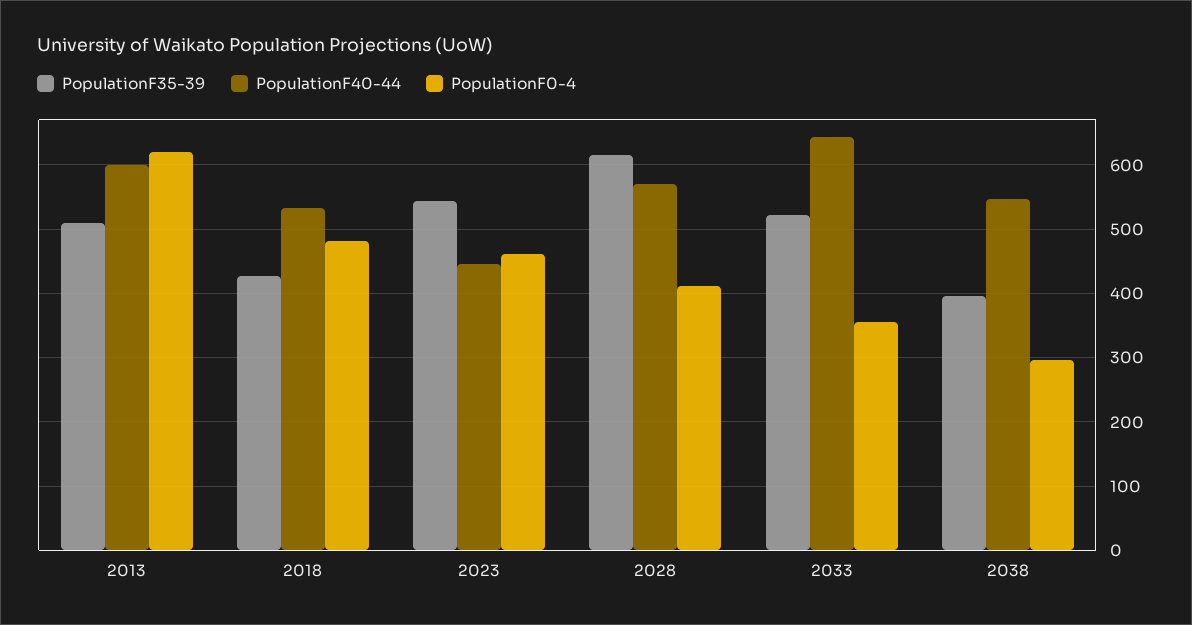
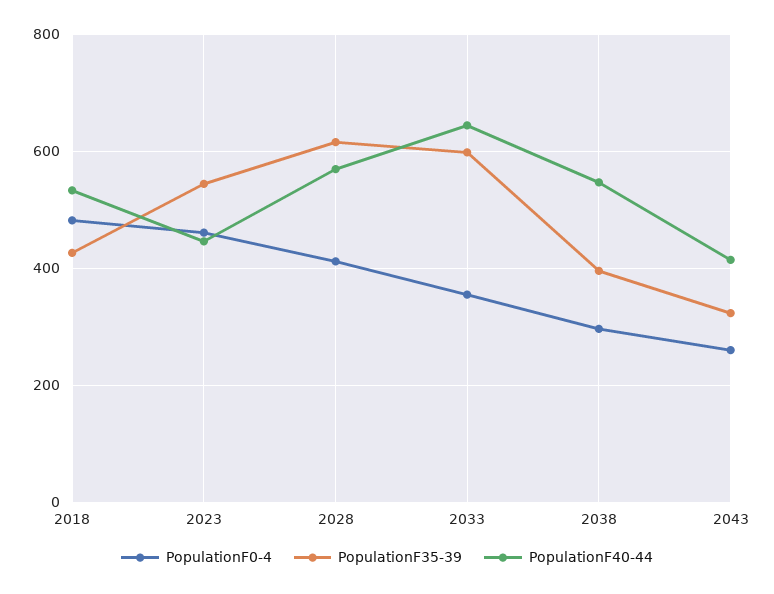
PopulationF35-39, 2013: 510 -> none
PopulationF40-44, 2013: 600 -> none
PopulationF0-4, 2013: 620 -> none
PopulationF35-39, 2033: 520 -> 600
PopulationF0-4, 2043: none -> 260
PopulationF35-39, 2043: none -> 320
PopulationF40-44, 2043: none -> 420

